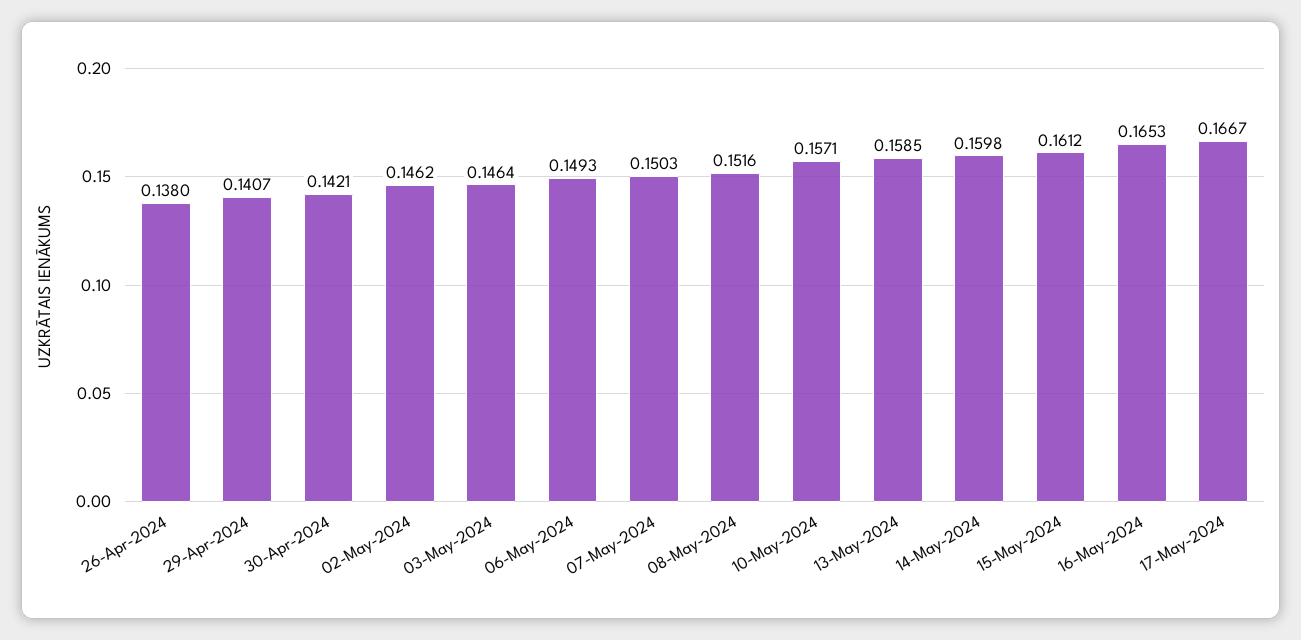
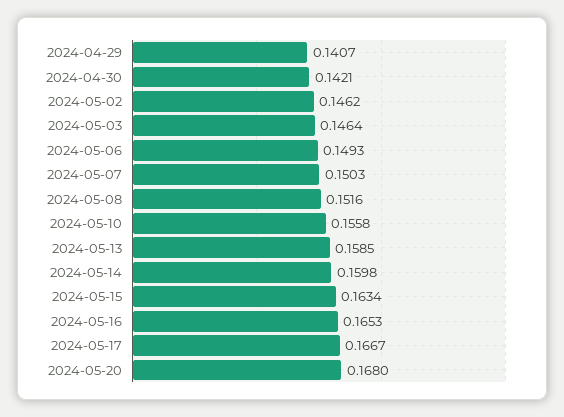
26-Apr-2024: 0.138 -> none
10-May-2024: 0.1571 -> 0.1558
15-May-2024: 0.1612 -> 0.1634
2024-05-20: none -> 0.168

